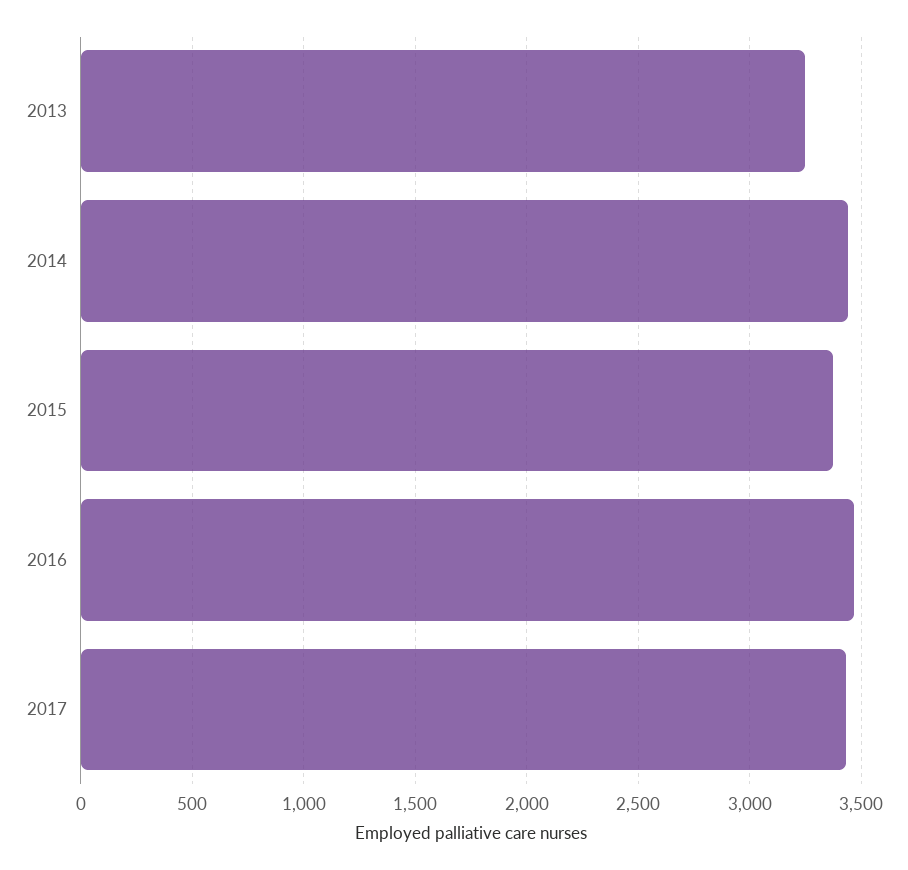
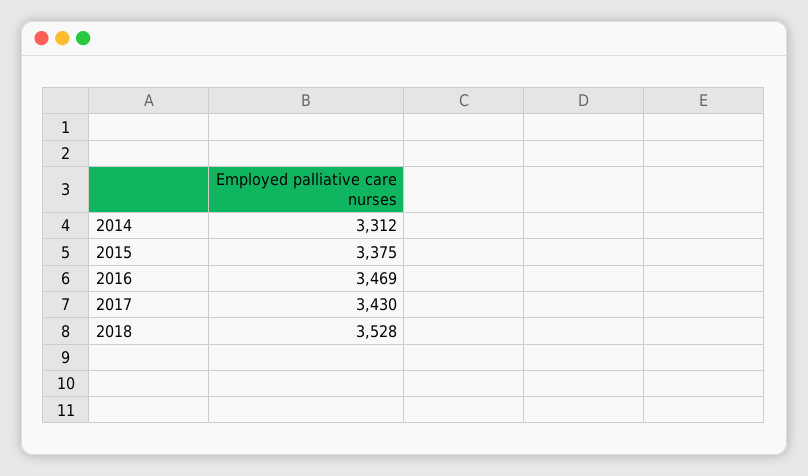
2013: 3250 -> none
2014: 3450 -> 3312
2018: none -> 3528

